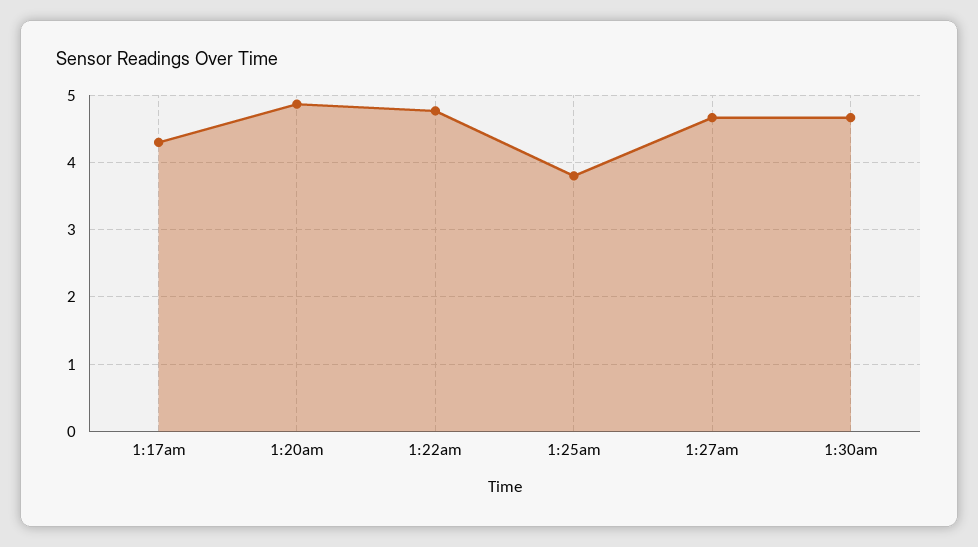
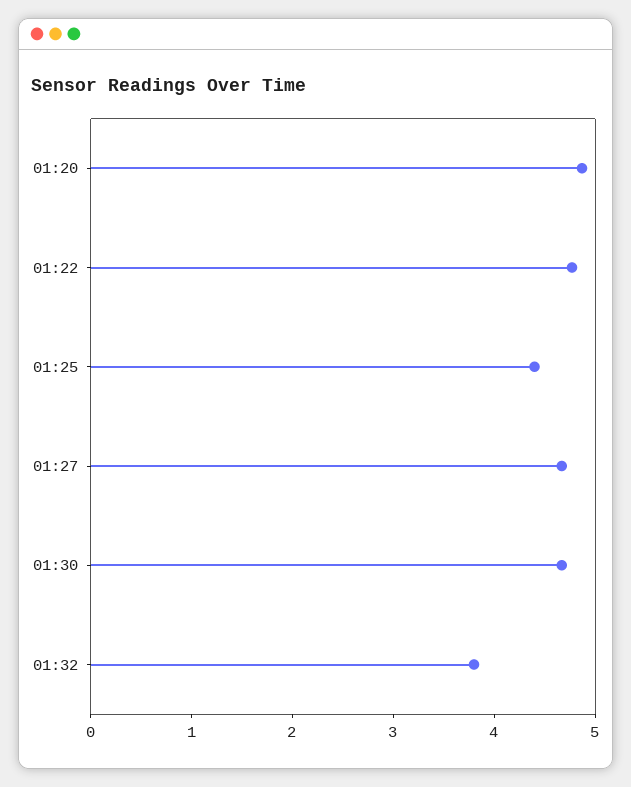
1:17am: 4.3 -> none
1:25am: 3.8 -> 4.4
01:32: none -> 3.8

